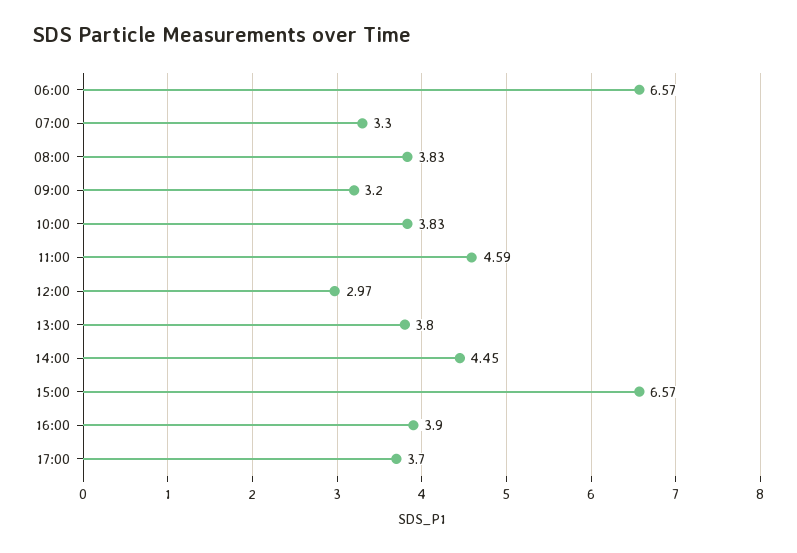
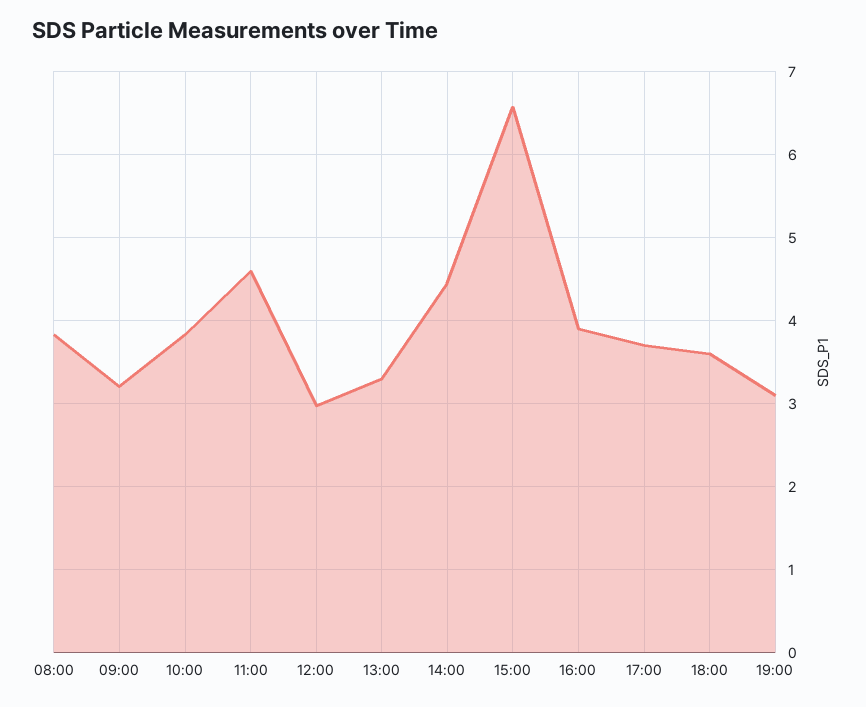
06:00: 6.57 -> none
07:00: 3.3 -> none
13:00: 3.8 -> 3.3
18:00: none -> 3.6
19:00: none -> 3.1

